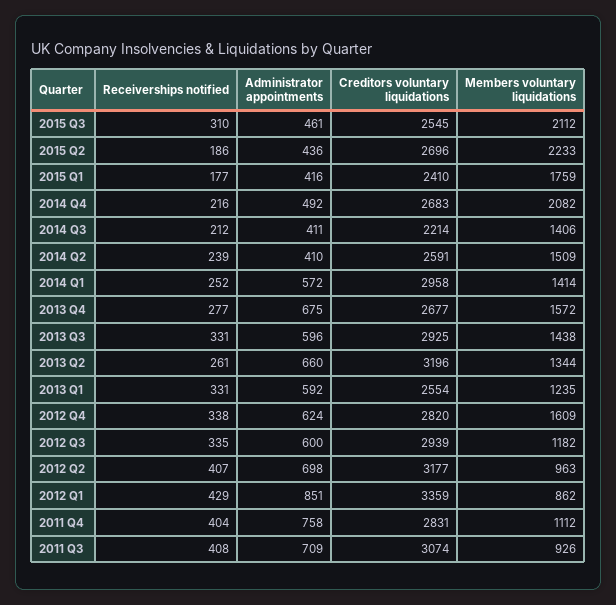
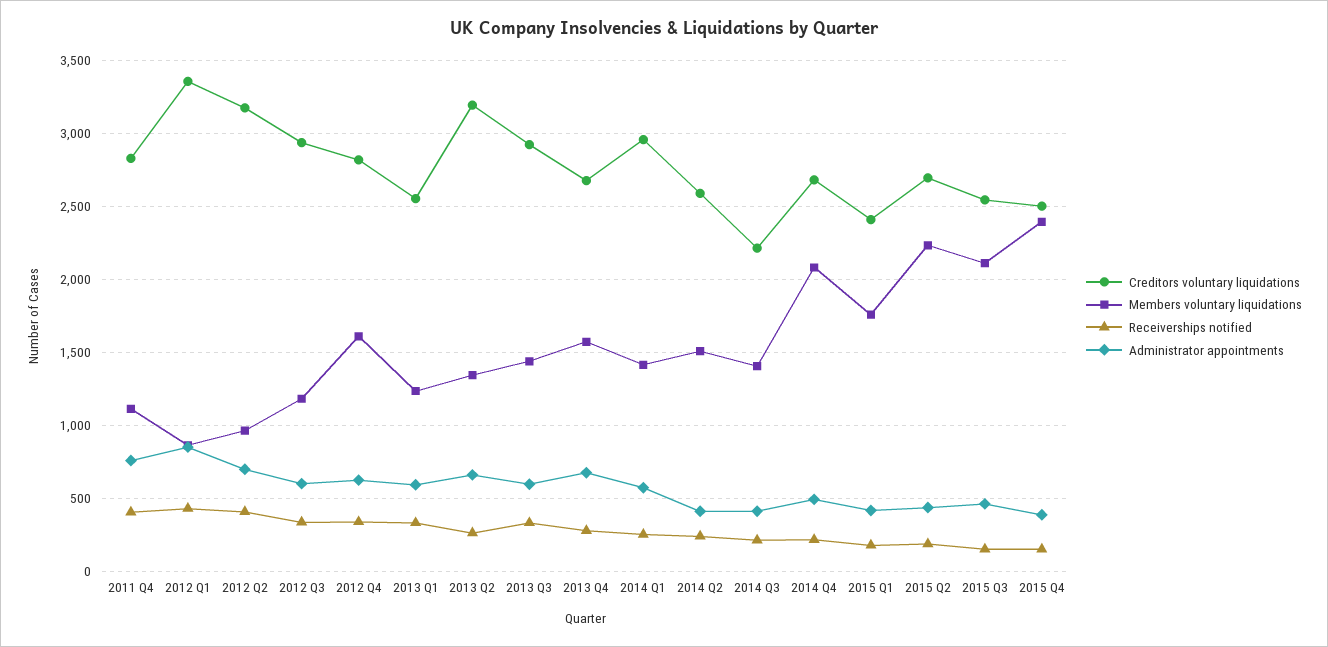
Receiverships notified, 2015 Q3: 310 -> 150
Receiverships notified, 2011 Q3: 408 -> none
Administrator appointments, 2011 Q3: 709 -> none
Creditors voluntary liquidations, 2011 Q3: 3074 -> none
Members voluntary liquidations, 2011 Q3: 926 -> none
Creditors voluntary liquidations, 2015 Q4: none -> 2500
Members voluntary liquidations, 2015 Q4: none -> 2400
Receiverships notified, 2015 Q4: none -> 150
Administrator appointments, 2015 Q4: none -> 400

